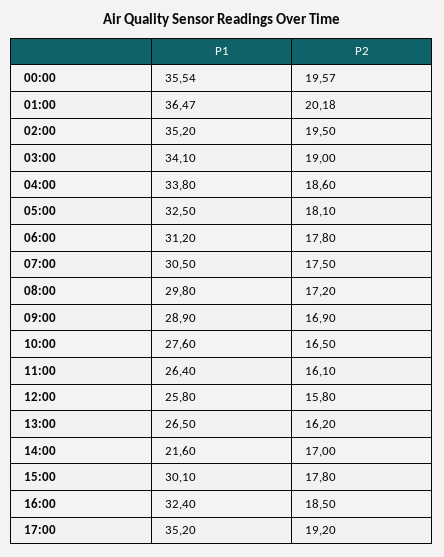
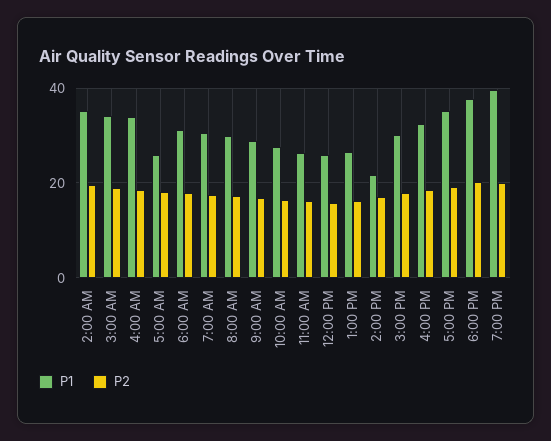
P1, 00:00: 35.54 -> none
P2, 00:00: 19.57 -> none
P1, 01:00: 36.47 -> none
P2, 01:00: 20.18 -> none
P1, 05:00: 32.5 -> 26
P1, 6:00 PM: none -> 38
P2, 6:00 PM: none -> 20
P1, 7:00 PM: none -> 40
P2, 7:00 PM: none -> 20

